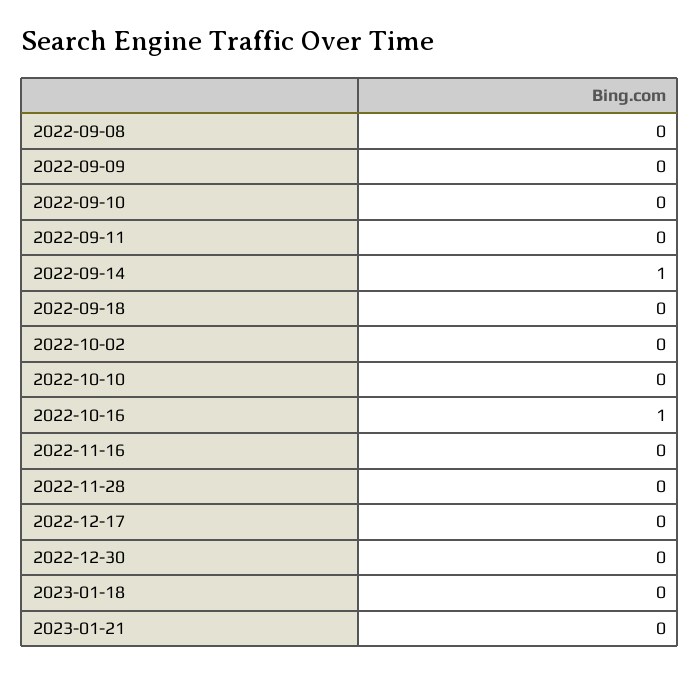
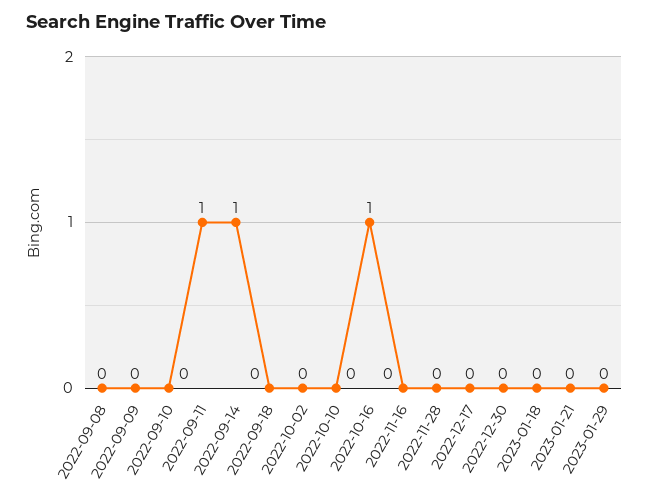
2022-09-11: 0 -> 1
2023-01-29: none -> 0

